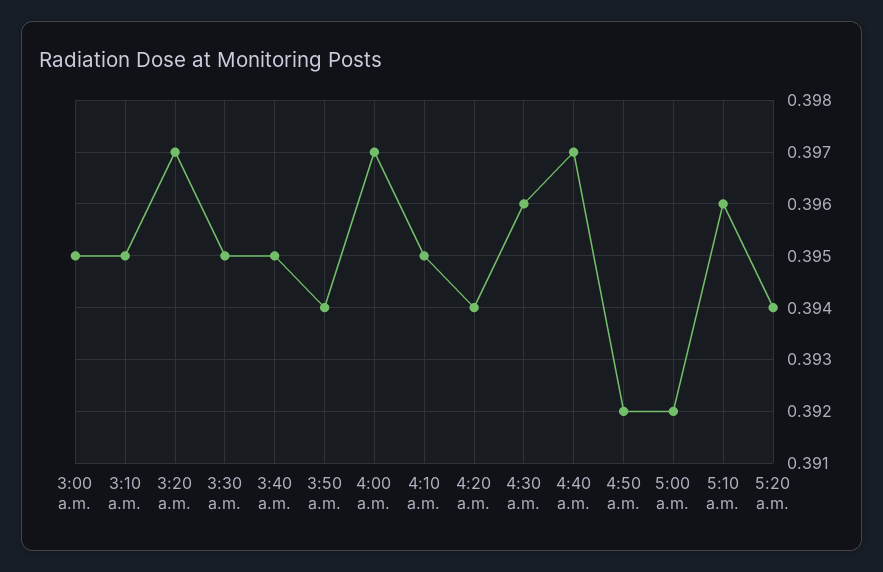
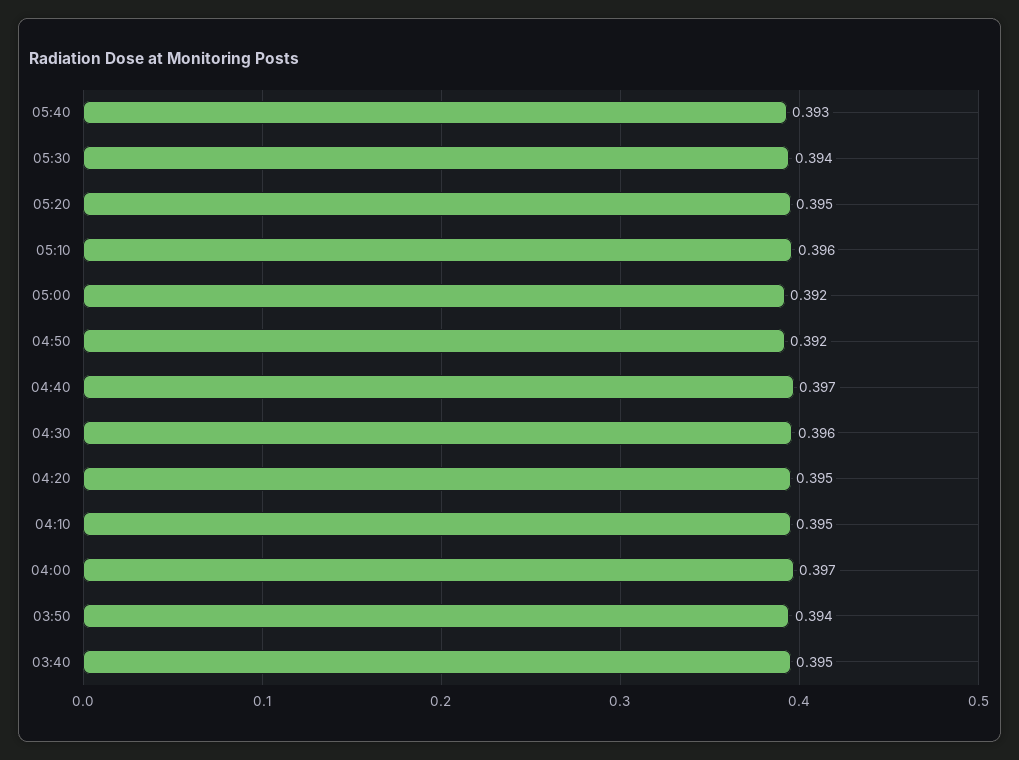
3:00 a.m.: 0.395 -> none
3:10 a.m.: 0.395 -> none
3:20 a.m.: 0.397 -> none
3:30 a.m.: 0.395 -> none
4:20 a.m.: 0.394 -> 0.395
5:20 a.m.: 0.394 -> 0.395
05:40: none -> 0.393
05:30: none -> 0.394

